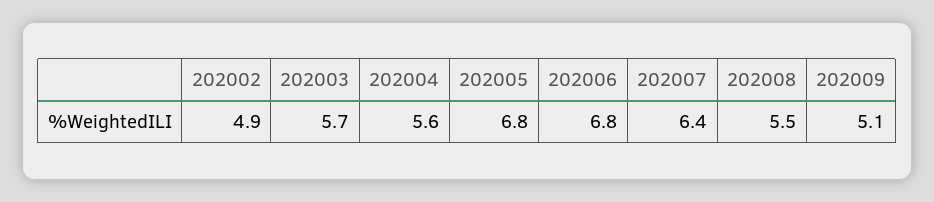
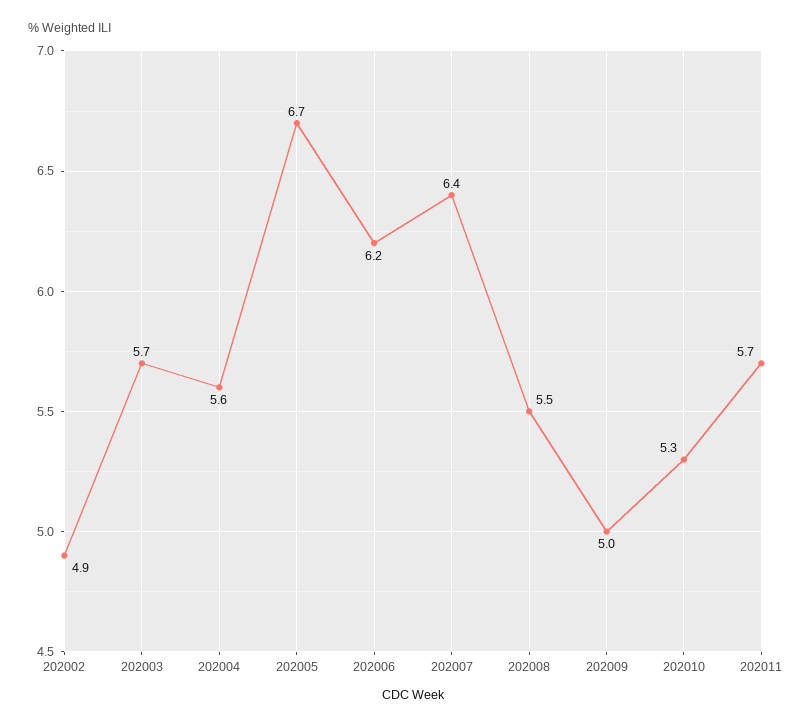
202005: 6.8 -> 6.7
202006: 6.8 -> 6.2
202009: 5.1 -> 5
202010: none -> 5.3
202011: none -> 5.7

